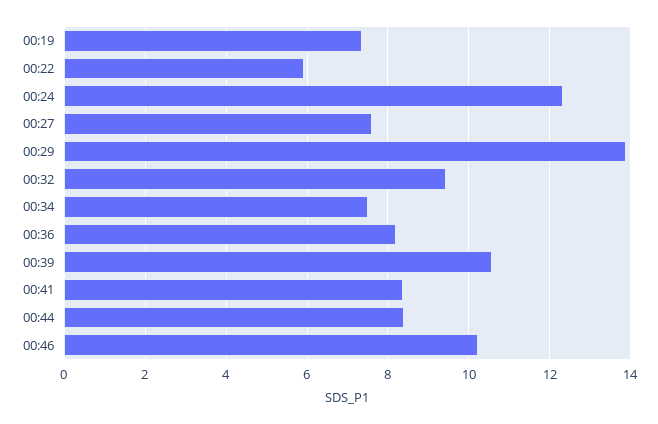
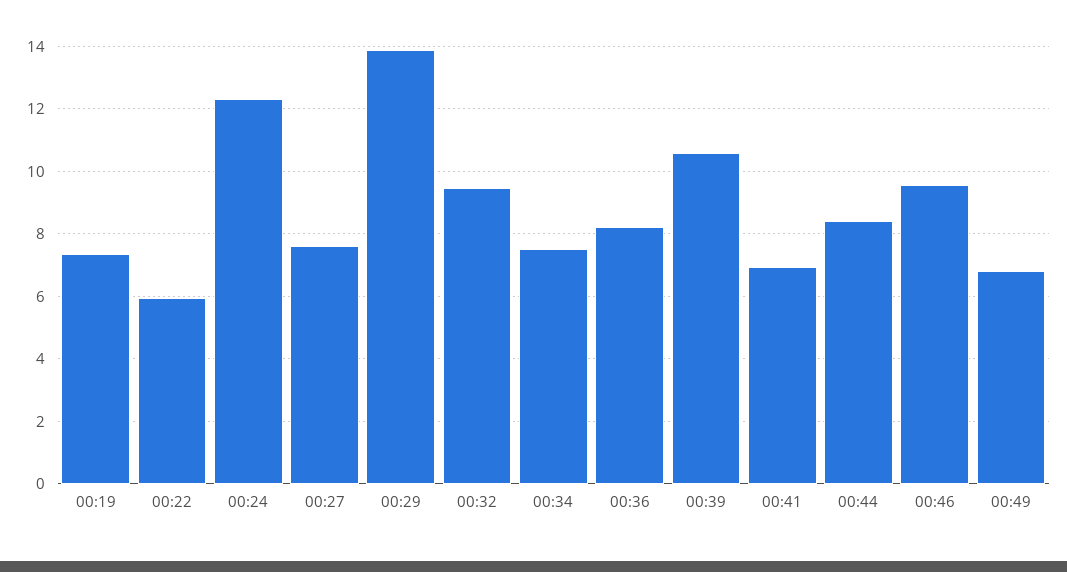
00:41: 8.4 -> 7
00:46: 10.2 -> 9.6
00:49: none -> 6.8

